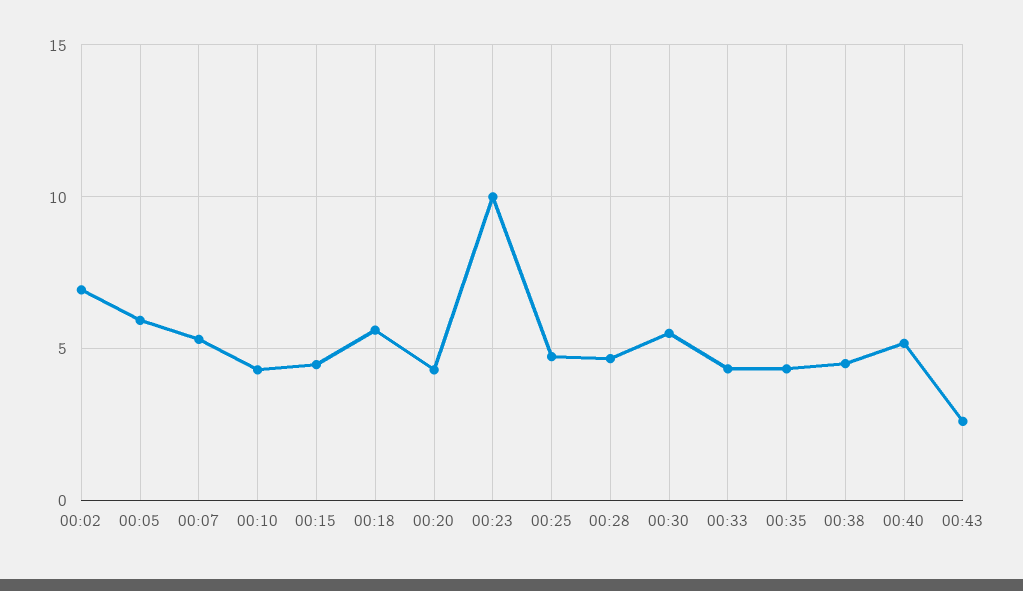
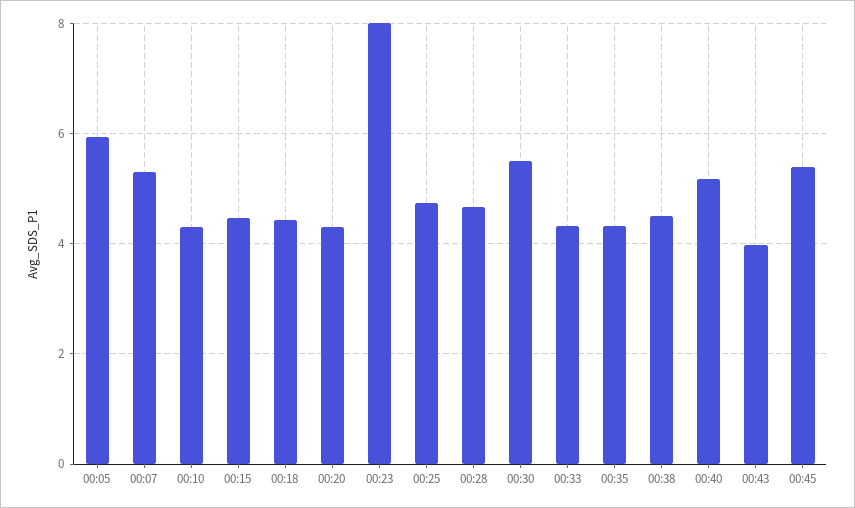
00:02: 7 -> none
00:18: 5.5 -> 4.4
00:23: 10 -> 8
00:43: 2.5 -> 4
00:45: none -> 5.4

